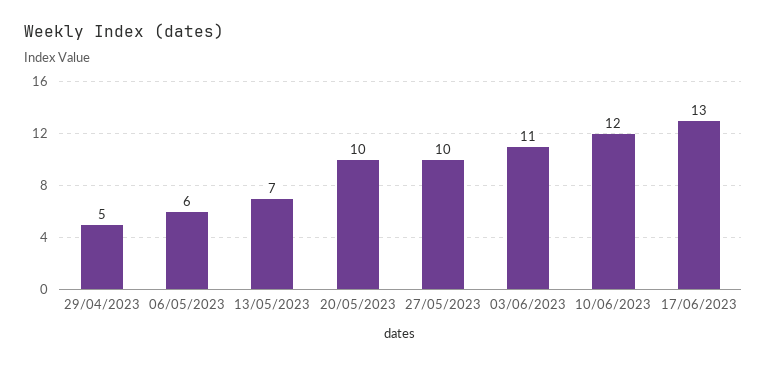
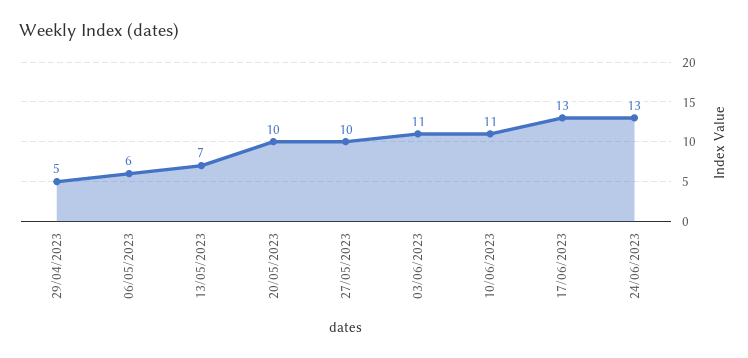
10/06/2023: 12 -> 11
24/06/2023: none -> 13

